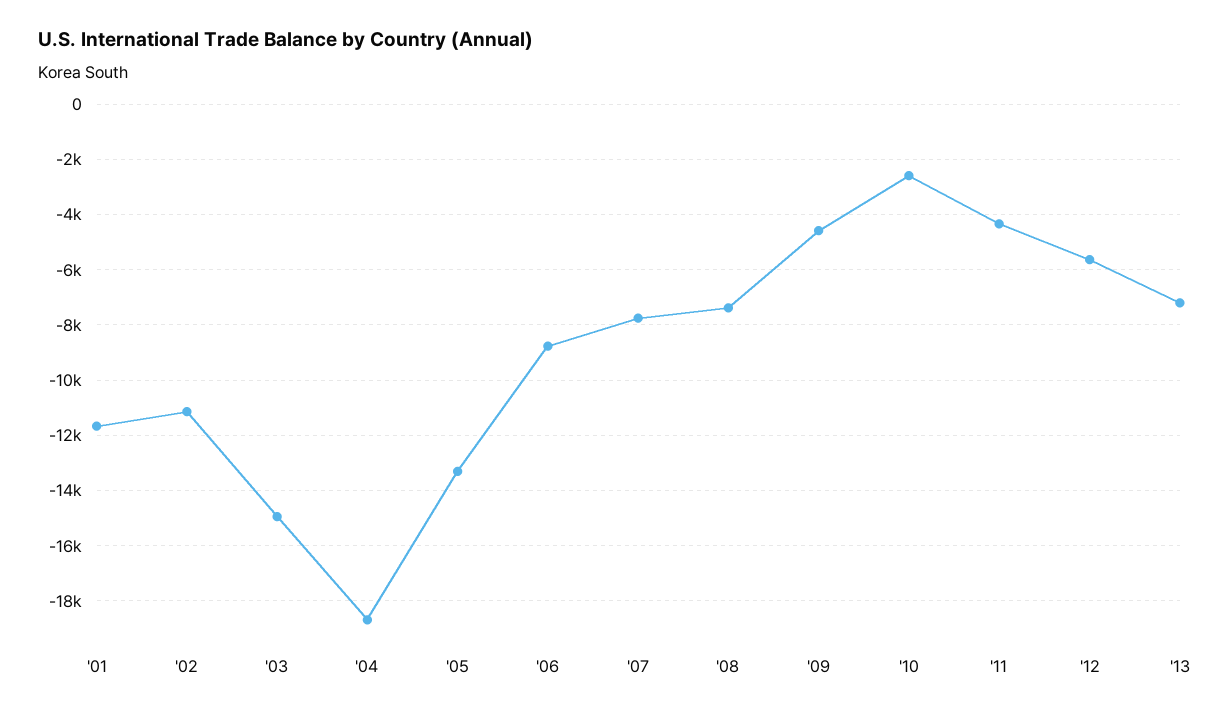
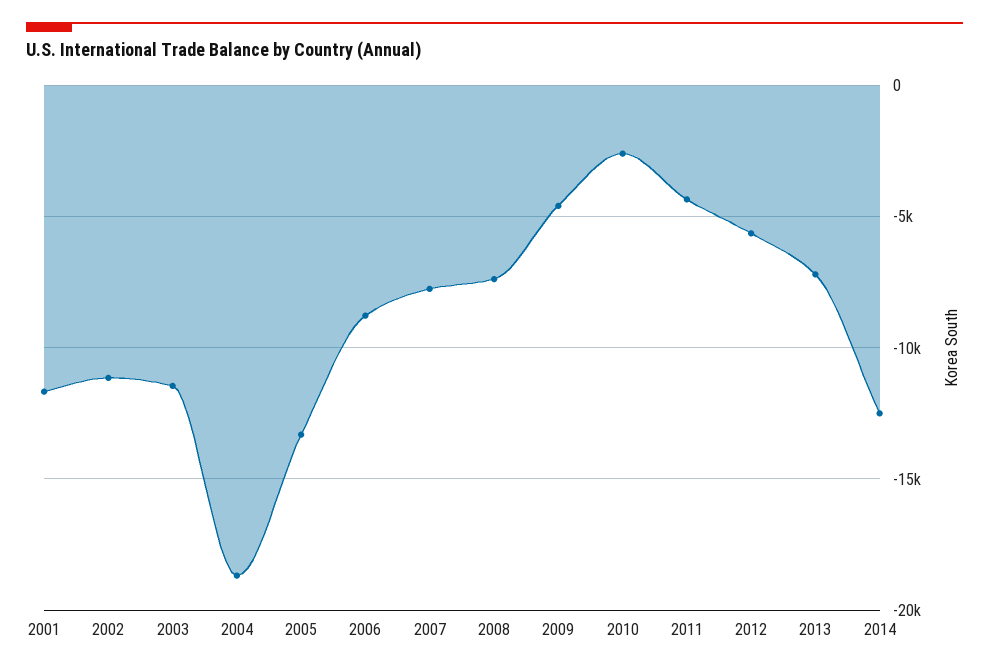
'03: -15000 -> -11500
2014: none -> -12500

